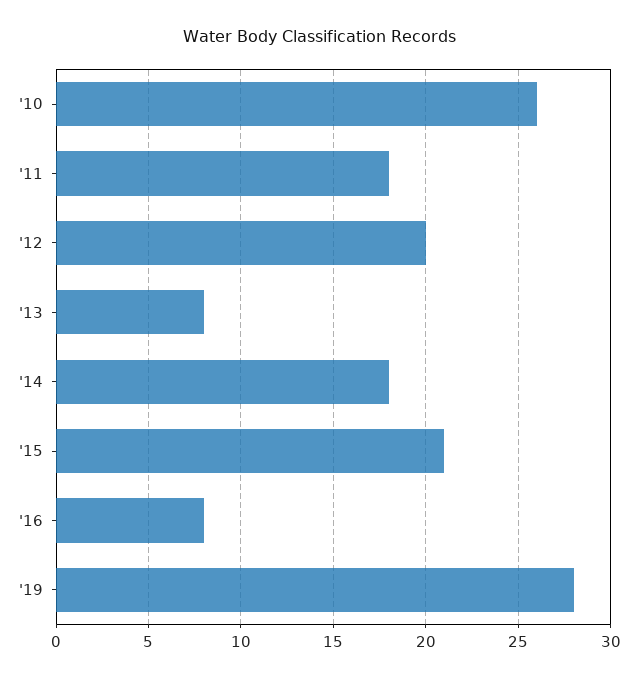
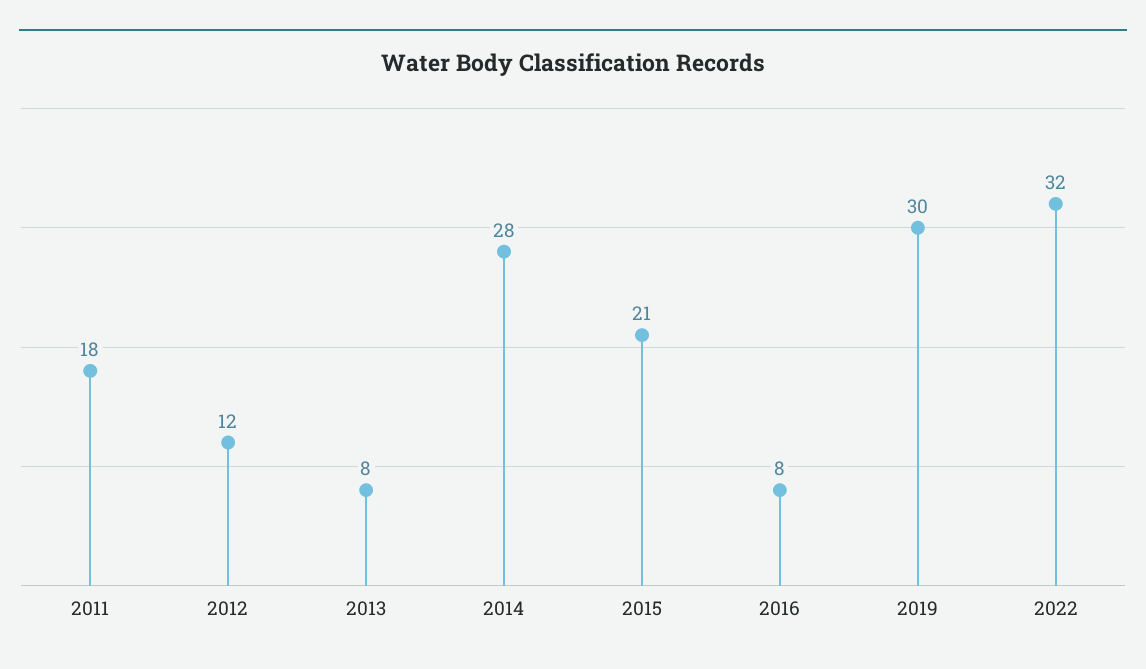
'10: 26 -> none
'12: 20 -> 12
'14: 18 -> 28
'19: 28 -> 30
2022: none -> 32

